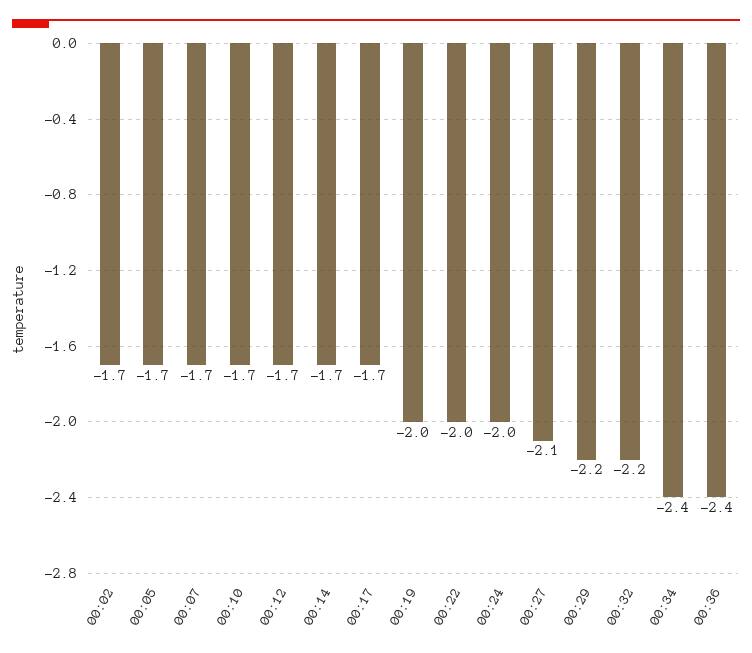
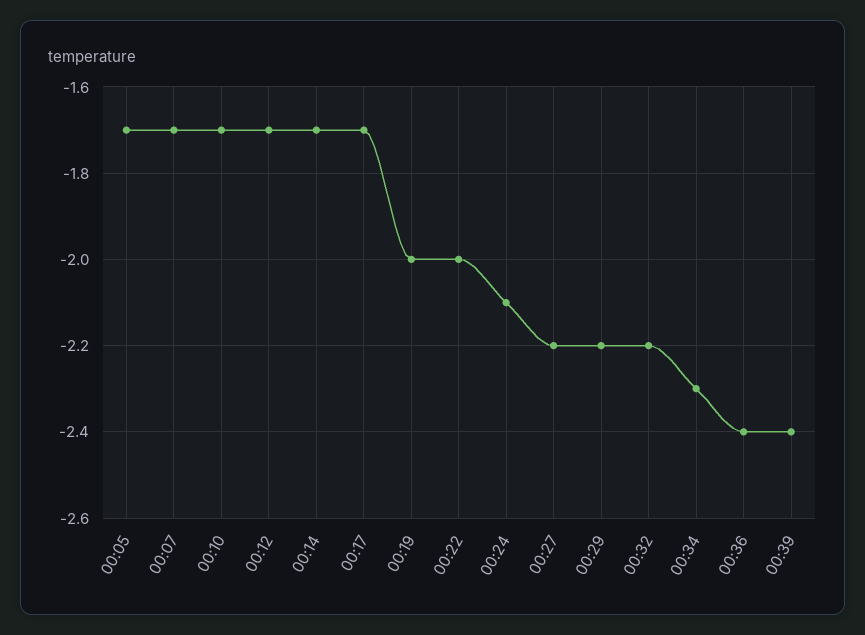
00:02: -1.7 -> none
00:24: -2 -> -2.1
00:27: -2.1 -> -2.2
00:34: -2.4 -> -2.3
00:39: none -> -2.4

